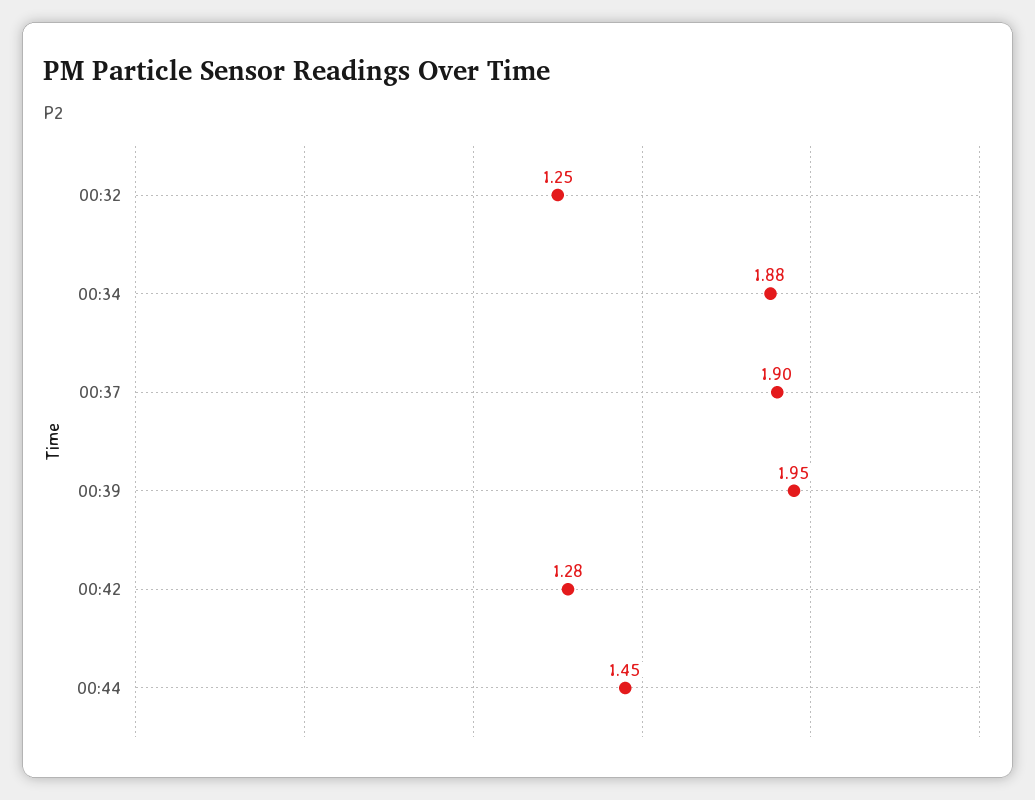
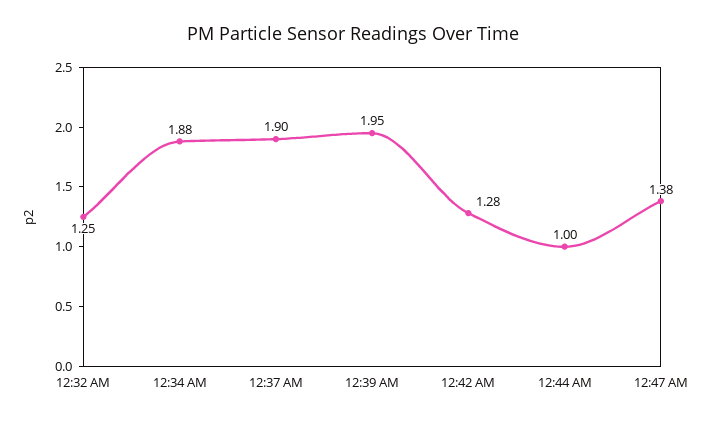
00:44: 1.45 -> 1
12:47 AM: none -> 1.38

